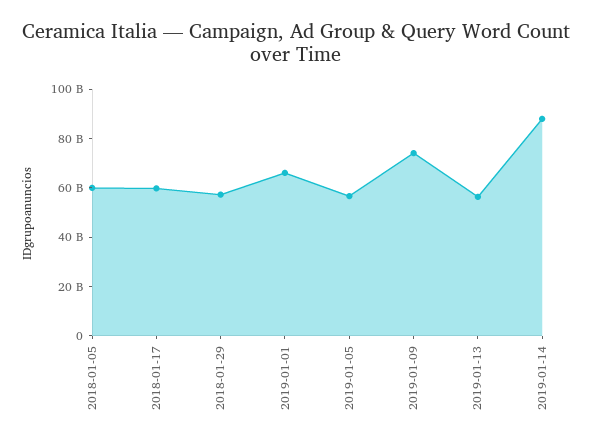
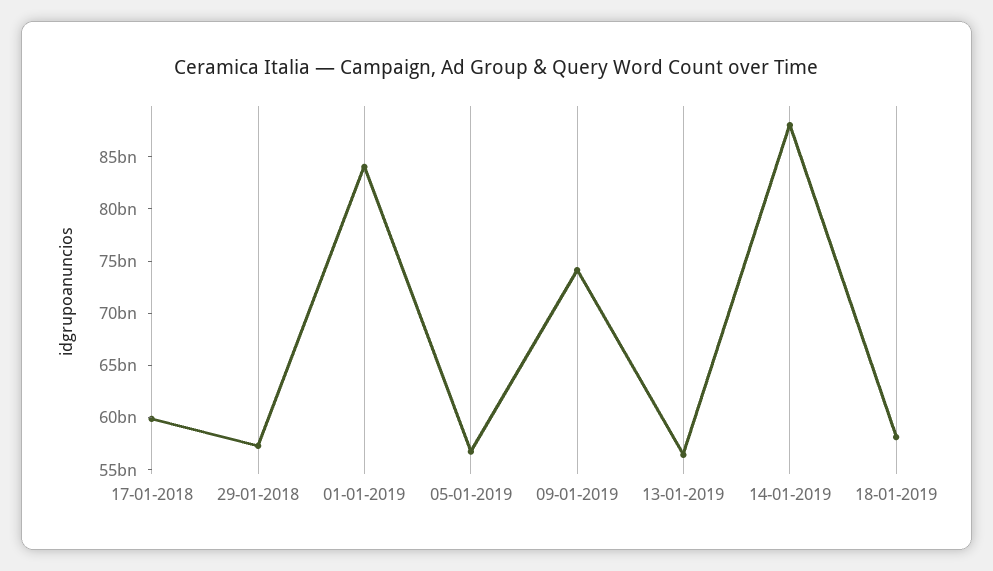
2018-01-05: 60000000000 -> none
2019-01-01: 65000000000 -> 84000000000
18-01-2019: none -> 58000000000

